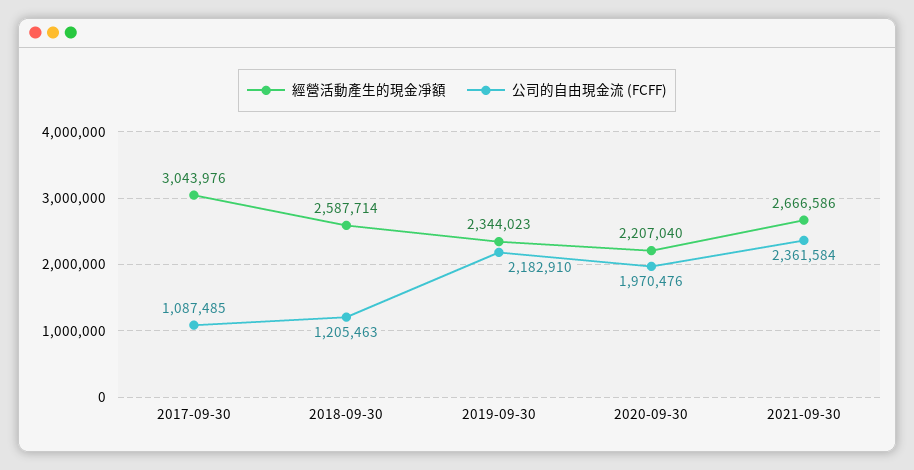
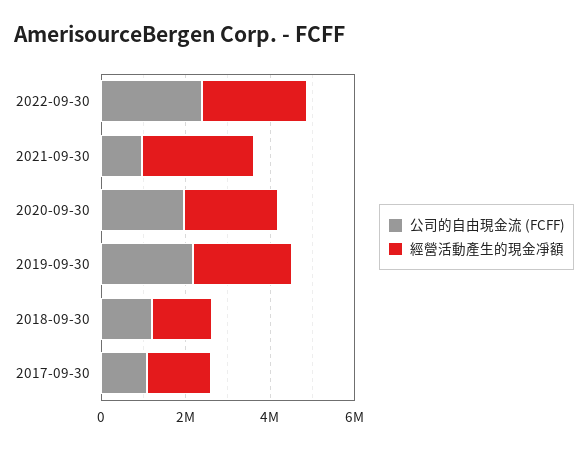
經營活動產生的現金凈額, 2017-09-30: 3043976 -> 1500000
經營活動產生的現金凈額, 2018-09-30: 2587714 -> 1500000
公司的自由現金流 (FCFF), 2021-09-30: 2361584 -> 1000000
公司的自由現金流 (FCFF), 2022-09-30: none -> 2500000
經營活動產生的現金凈額, 2022-09-30: none -> 2500000

